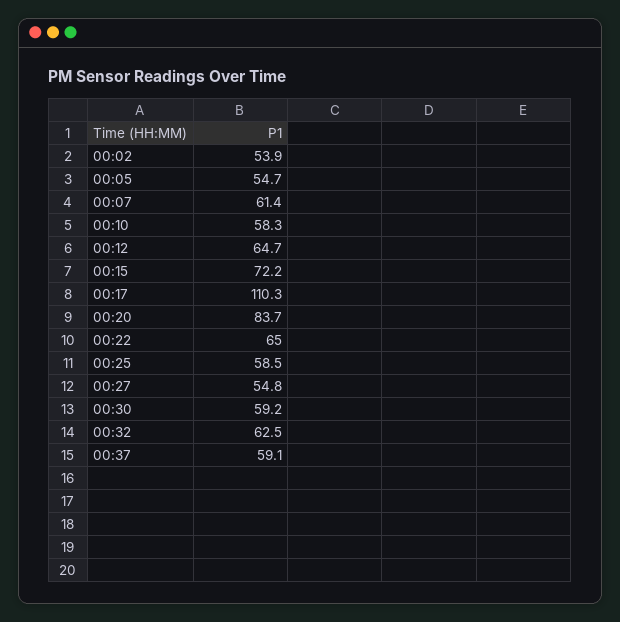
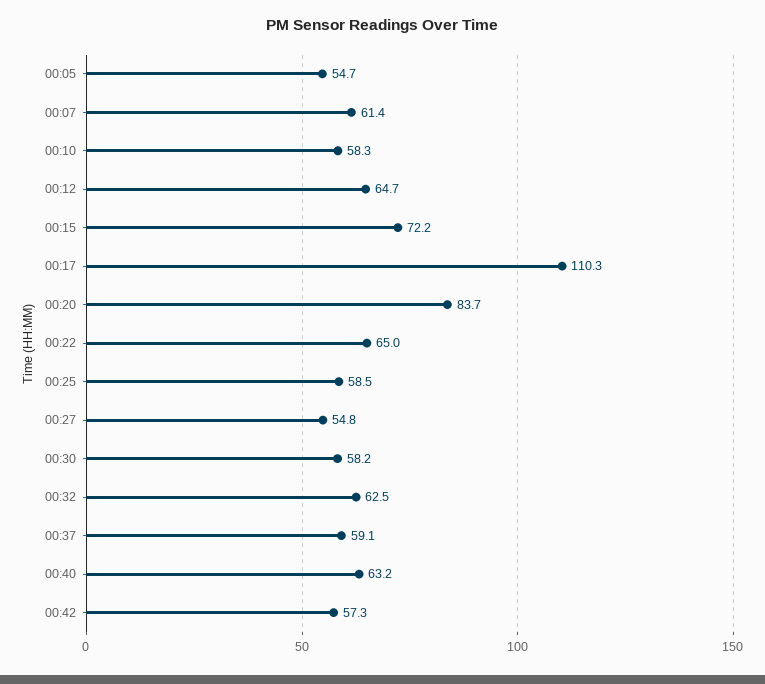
00:02: 53.9 -> none
00:30: 59.2 -> 58.2
00:40: none -> 63.2
00:42: none -> 57.3

